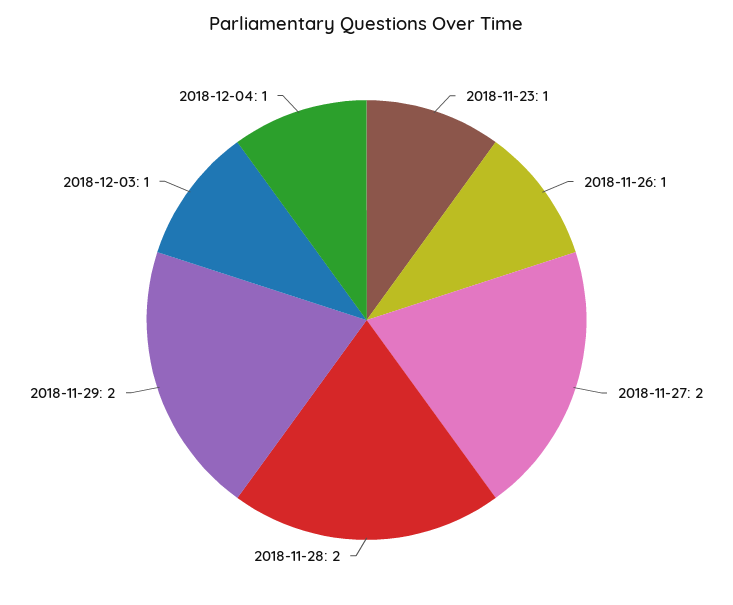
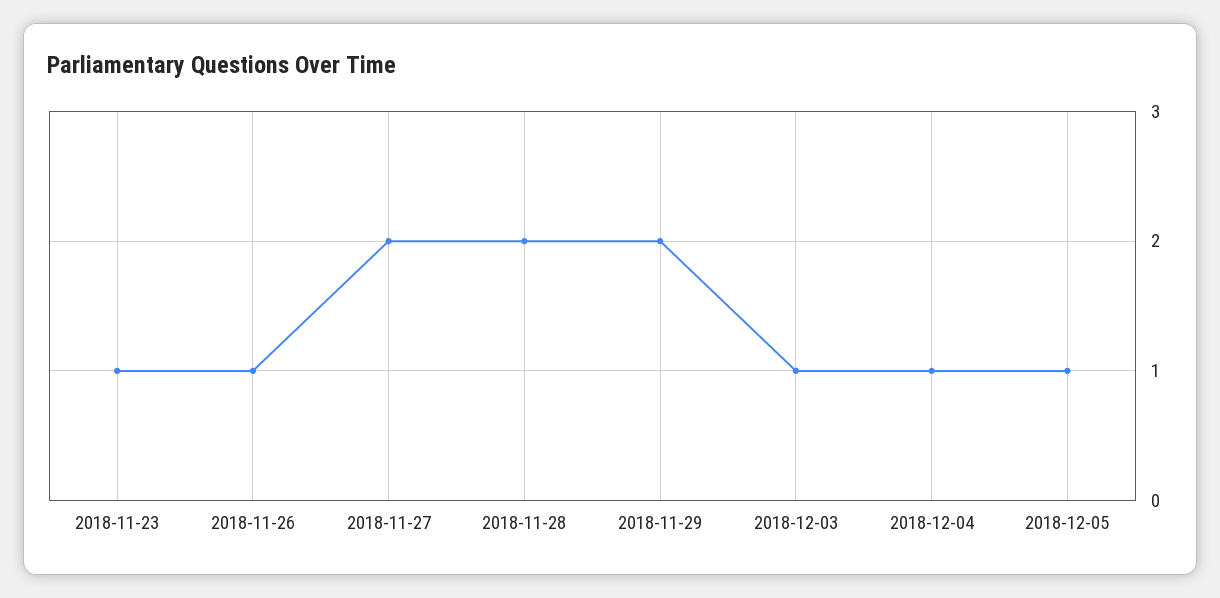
2018-12-05: none -> 1

